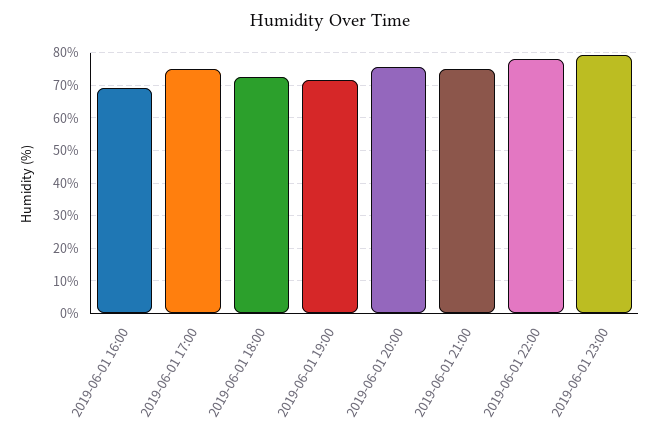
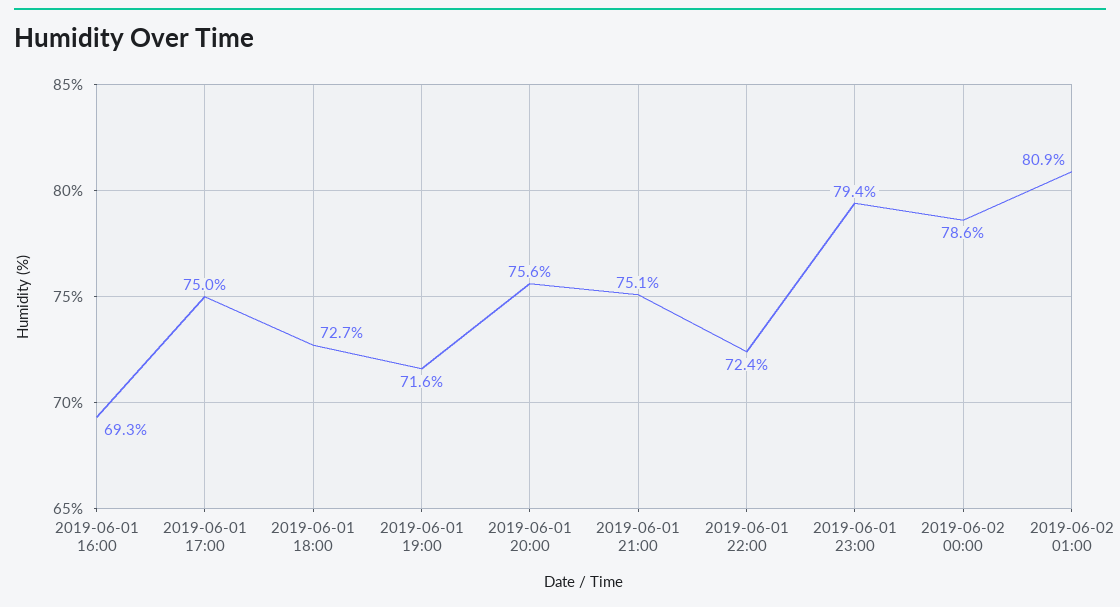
2019-06-01 22:00: 78 -> 72.4
2019-06-02 00:00: none -> 78.6
2019-06-02 01:00: none -> 80.9

